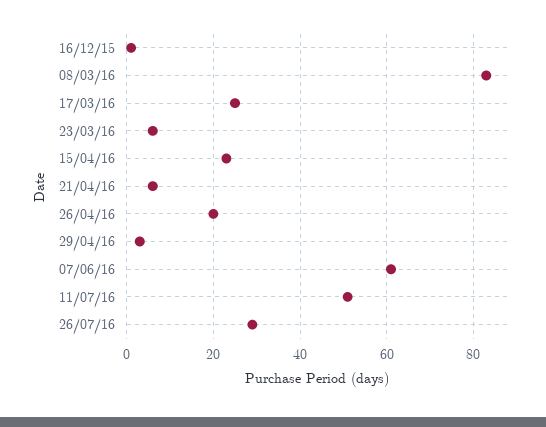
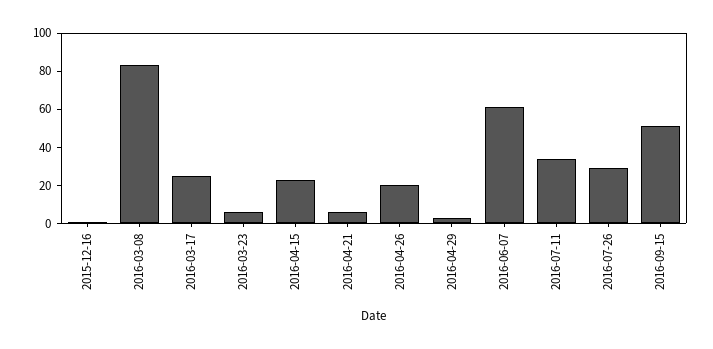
11/07/16: 50 -> 35
2016-09-15: none -> 50

